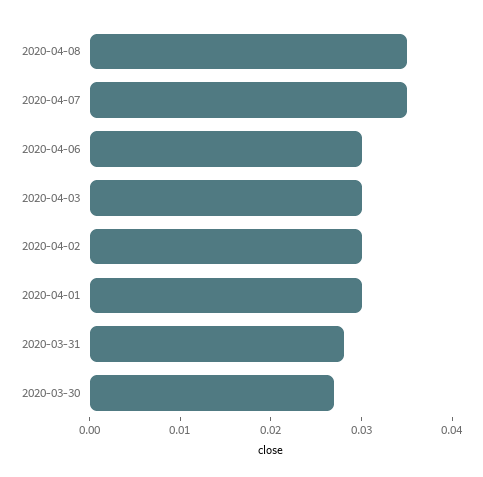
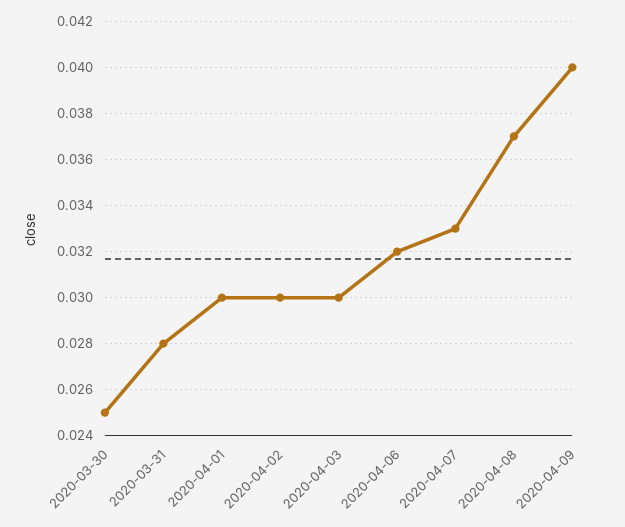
2020-04-08: 0.035 -> 0.037
2020-04-07: 0.035 -> 0.033
2020-04-06: 0.03 -> 0.032
2020-03-30: 0.027 -> 0.025
2020-04-09: none -> 0.04

